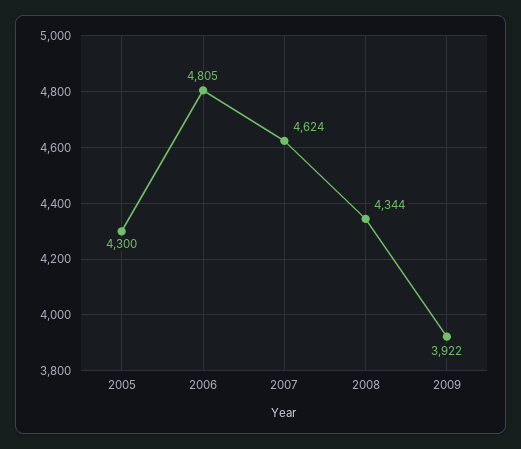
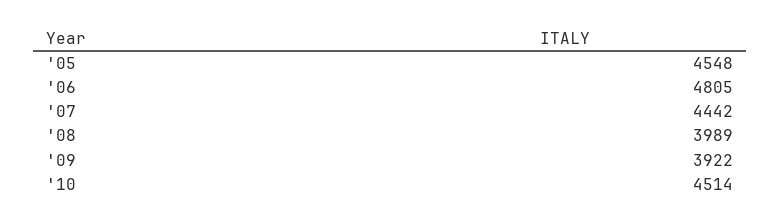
2005: 4300 -> 4548
2007: 4624 -> 4442
2008: 4344 -> 3989
'10: none -> 4514

